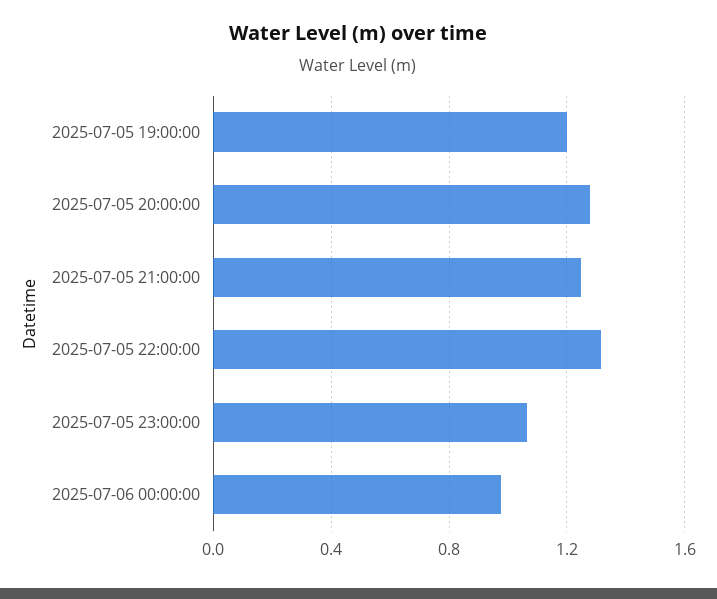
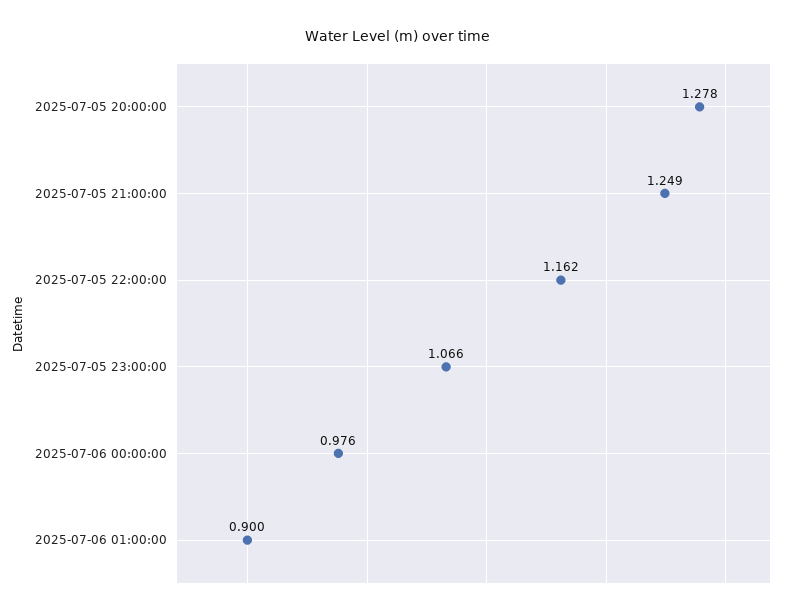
2025-07-05 19:00:00: 1.2 -> none
2025-07-05 22:00:00: 1.3 -> 1.162
2025-07-06 01:00:00: none -> 0.9

